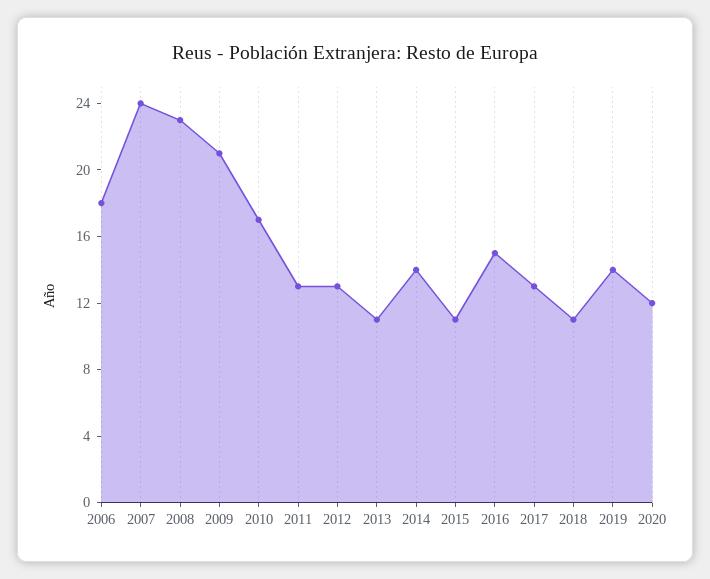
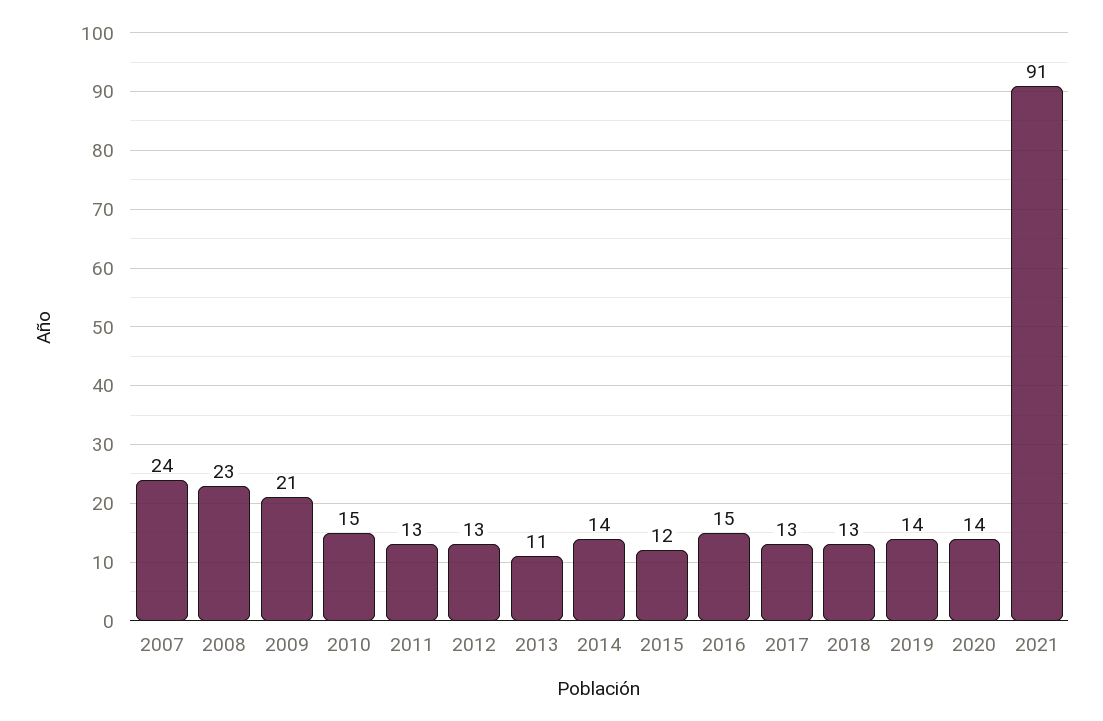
2006: 18 -> none
2010: 17 -> 15
2015: 11 -> 12
2018: 11 -> 13
2020: 12 -> 14
2021: none -> 91

